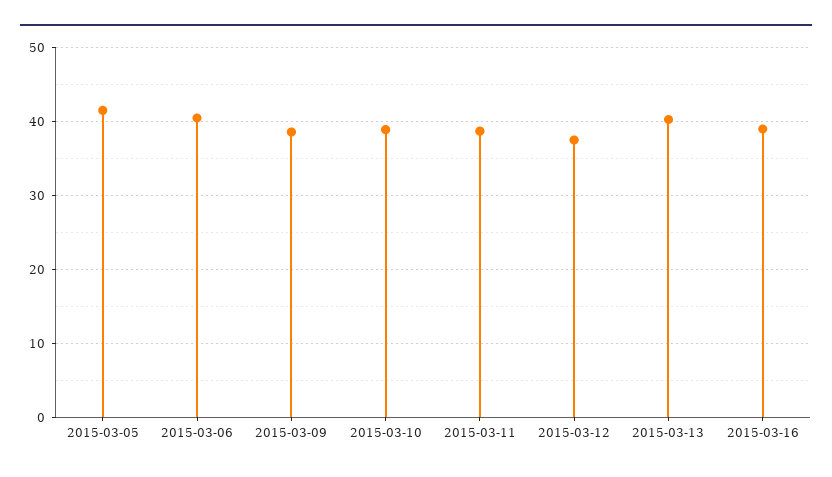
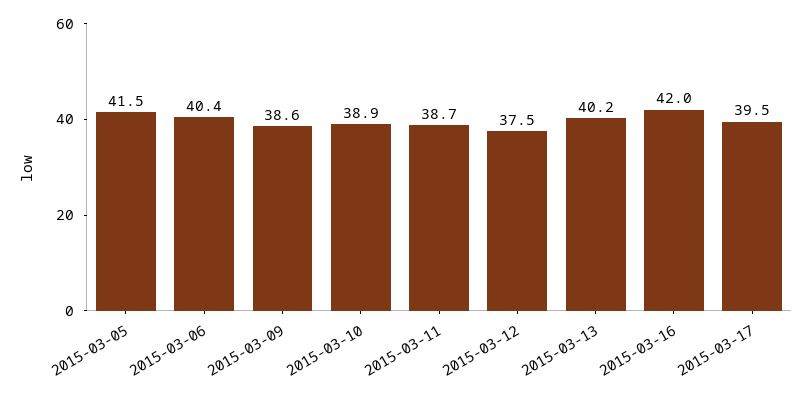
2015-03-16: 39 -> 42
2015-03-17: none -> 39.5

